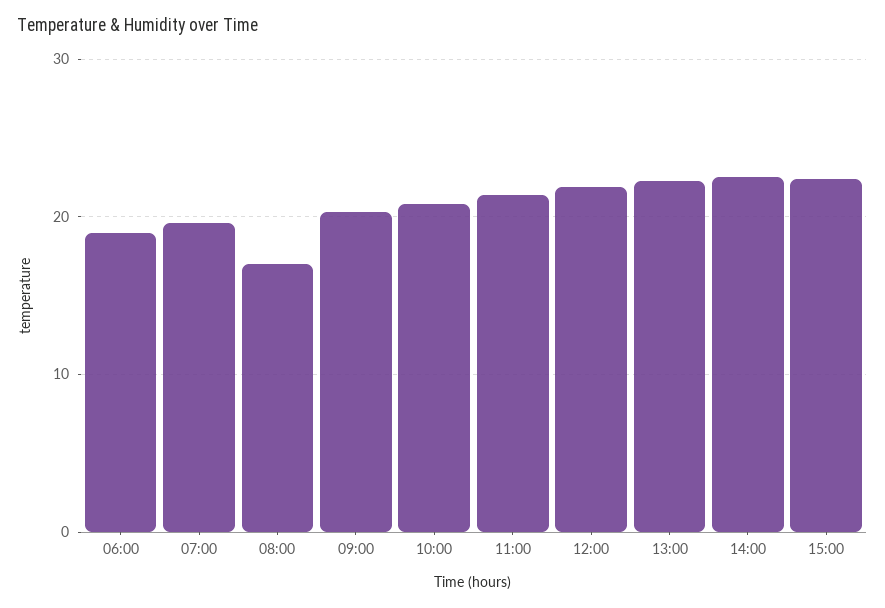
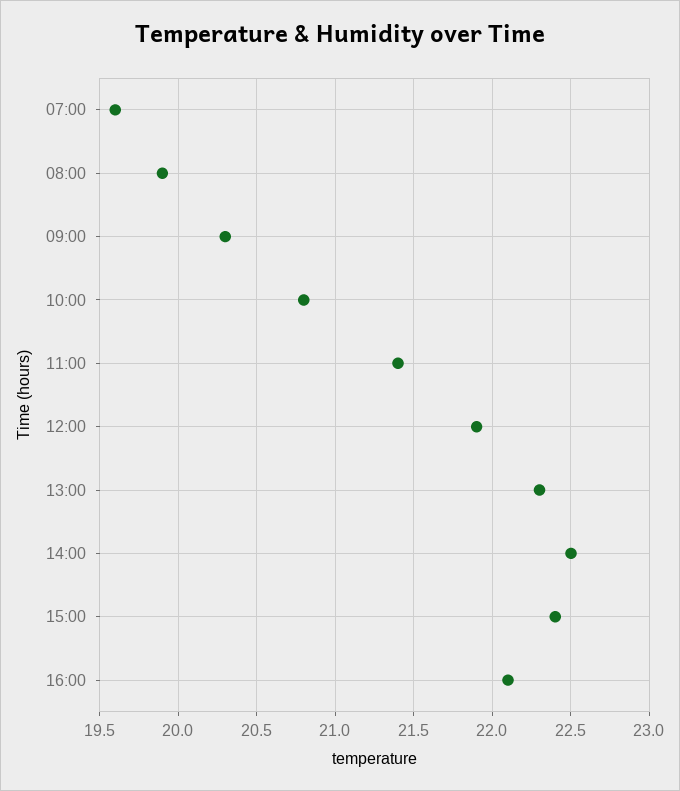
06:00: 19 -> none
08:00: 17 -> 19.9
16:00: none -> 22.1

